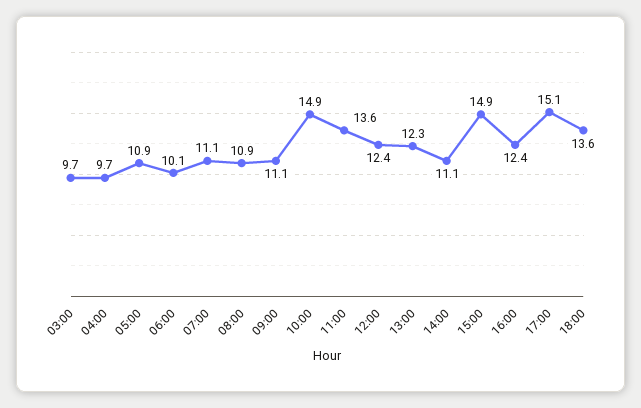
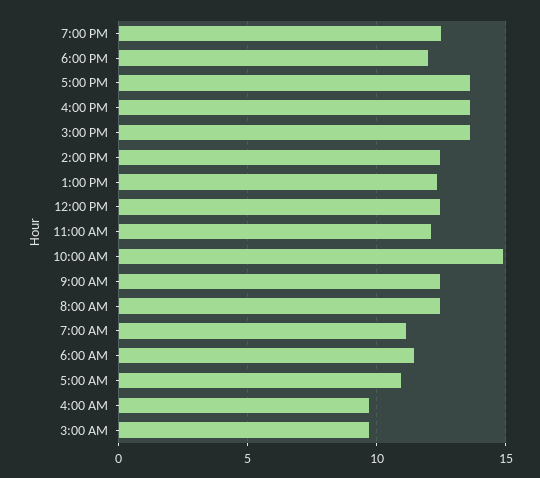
06:00: 10.1 -> 11.5
08:00: 10.9 -> 12.5
09:00: 11.1 -> 12.5
11:00: 13.6 -> 12
14:00: 11.1 -> 12.5
15:00: 14.9 -> 13.5
16:00: 12.4 -> 13.5
17:00: 15.1 -> 13.5
18:00: 13.6 -> 12
7:00 PM: none -> 12.5

